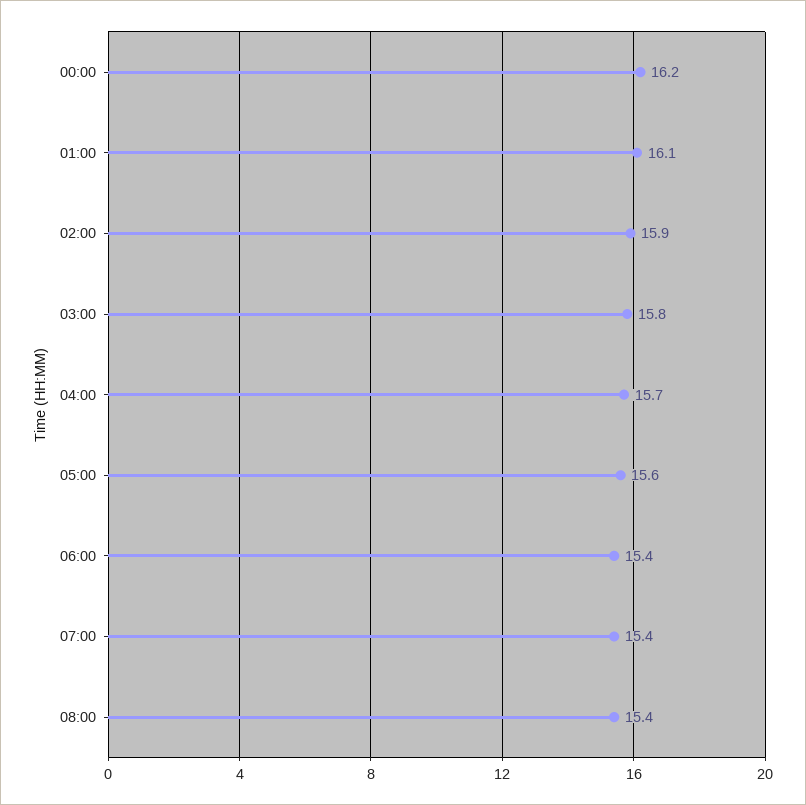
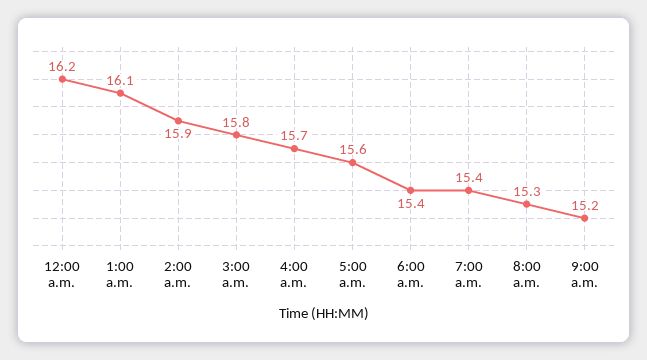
08:00: 15.4 -> 15.3
9:00 a.m.: none -> 15.2

